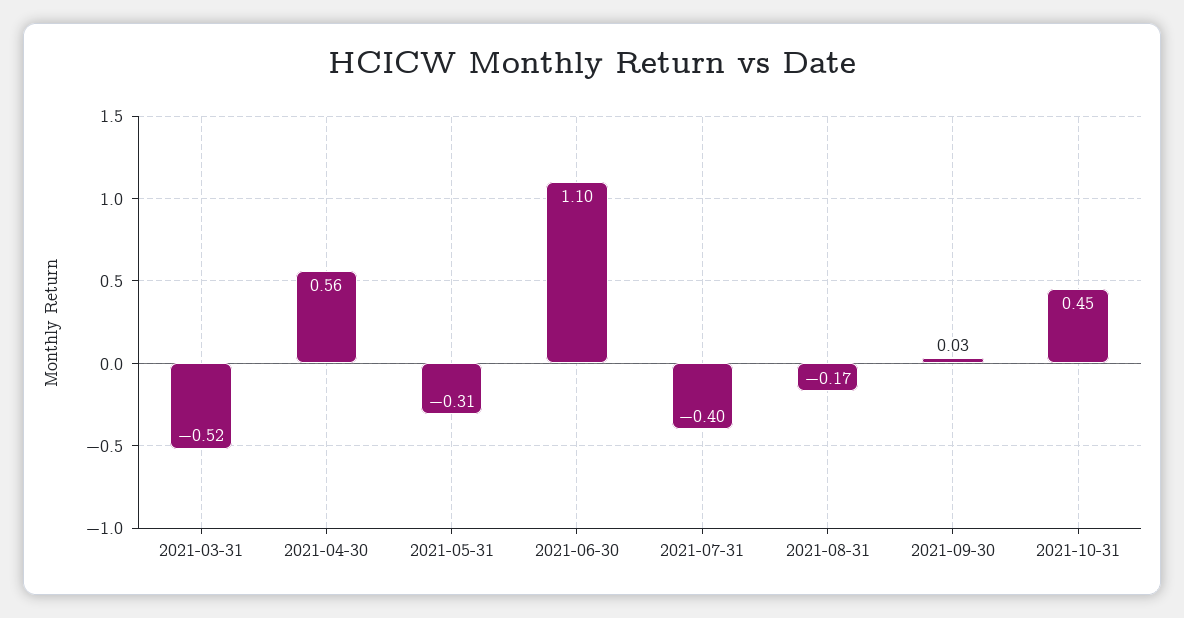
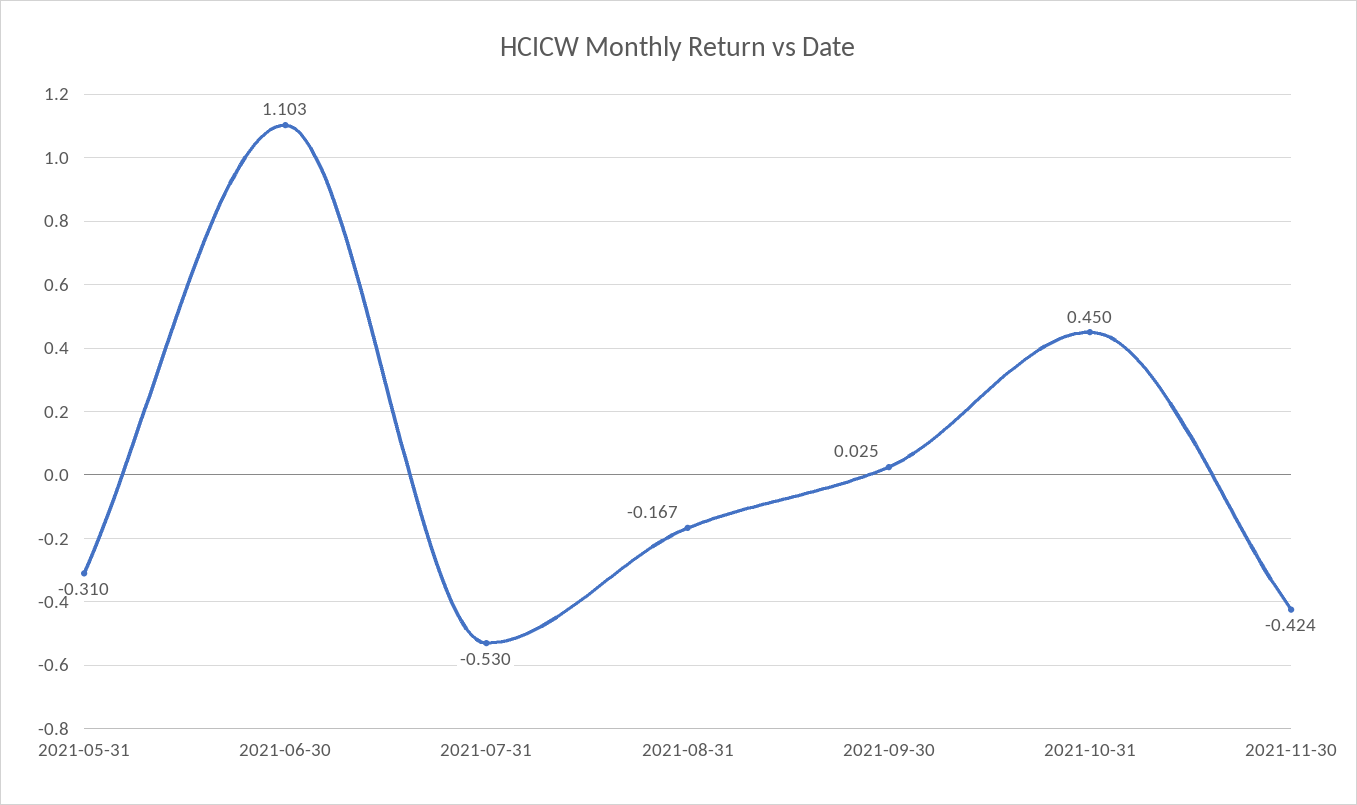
2021-03-31: -0.52 -> none
2021-04-30: 0.56 -> none
2021-07-31: -0.4 -> -0.53
2021-11-30: none -> -0.424

